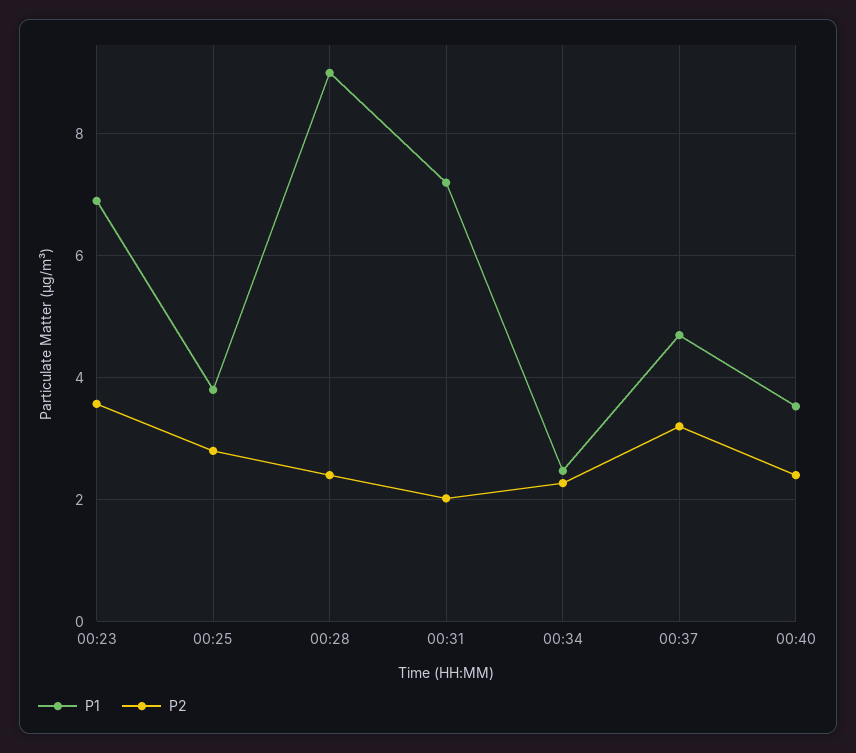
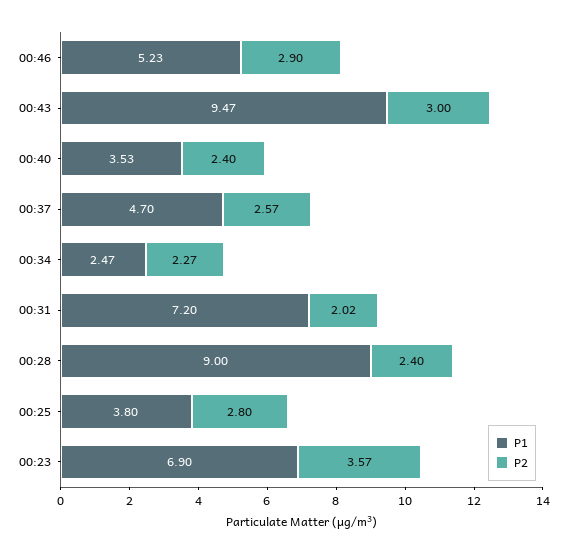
P2, 00:37: 3.2 -> 2.57
P1, 00:46: none -> 5.23
P2, 00:46: none -> 2.9
P1, 00:43: none -> 9.47
P2, 00:43: none -> 3

